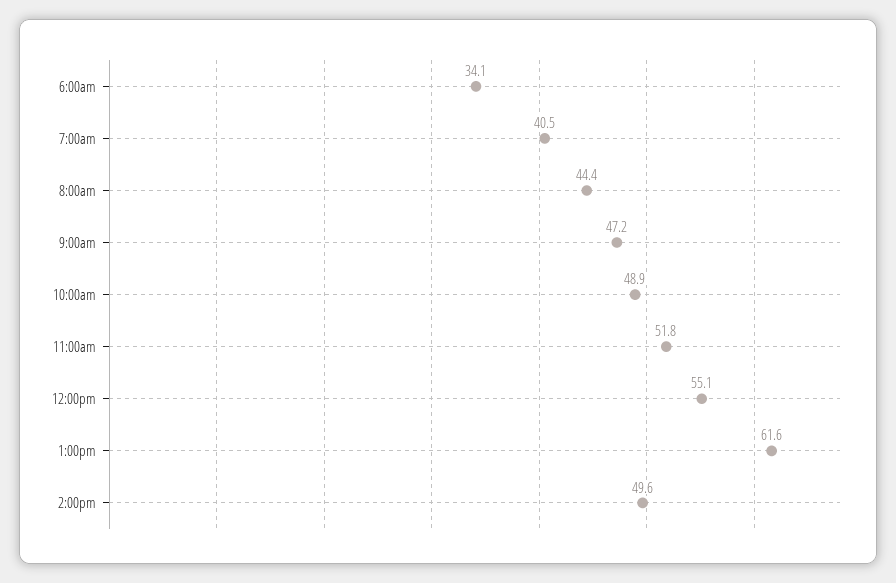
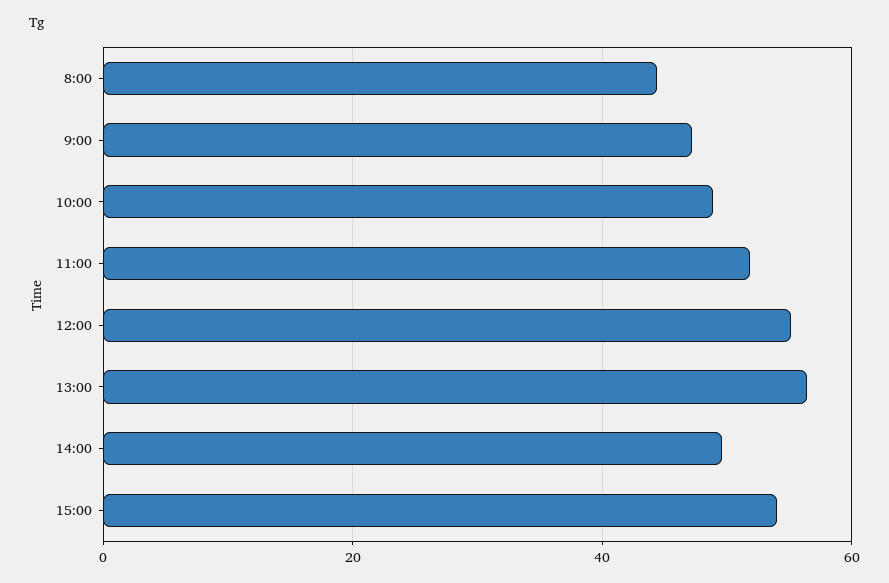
6:00am: 34.1 -> none
7:00am: 40.5 -> none
1:00pm: 61.6 -> 56
15:00: none -> 54

